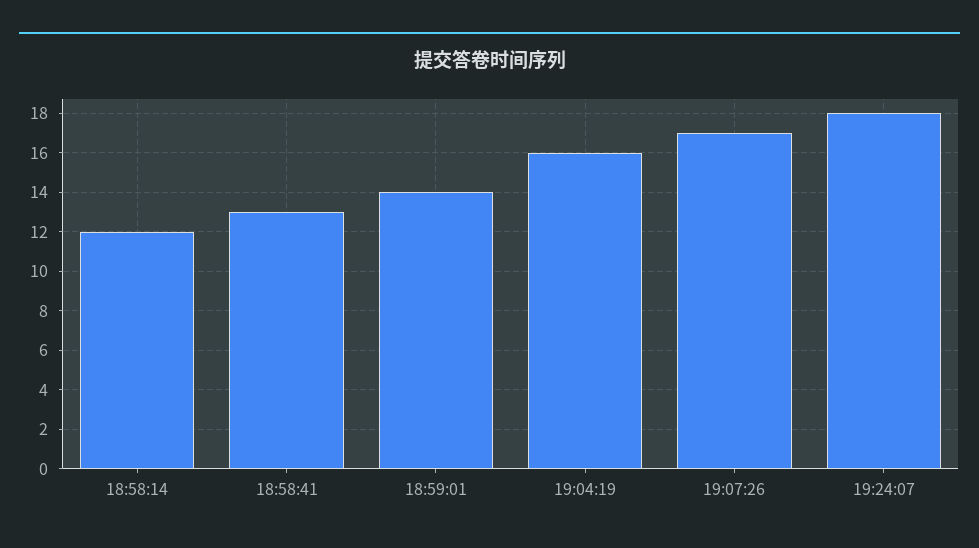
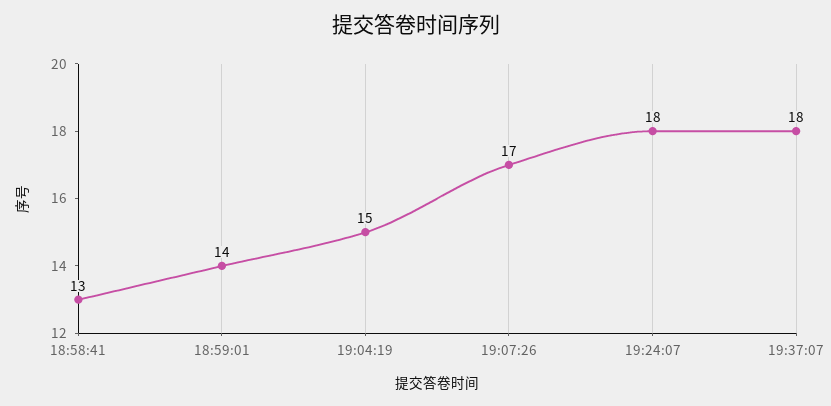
18:58:14: 12 -> none
19:04:19: 16 -> 15
19:37:07: none -> 18

